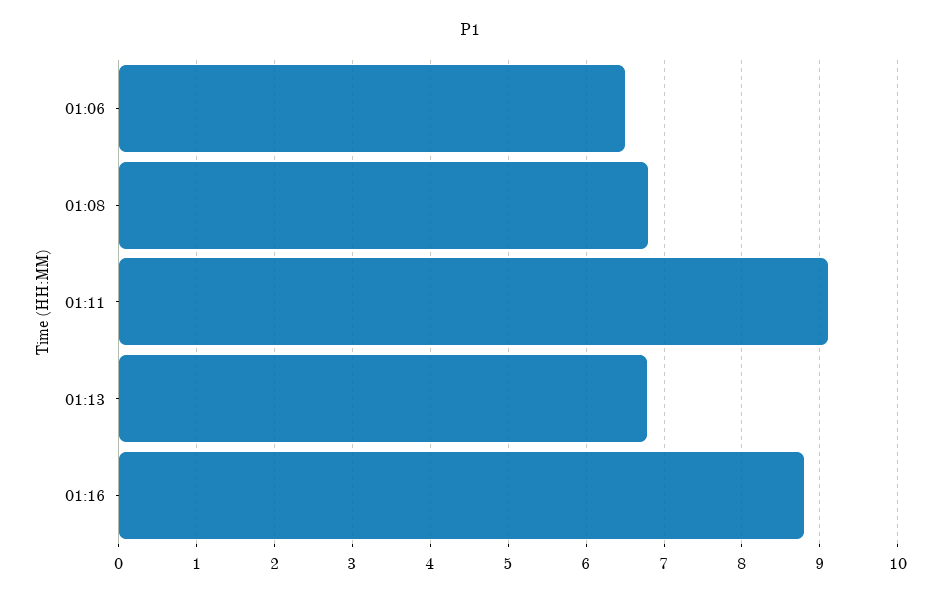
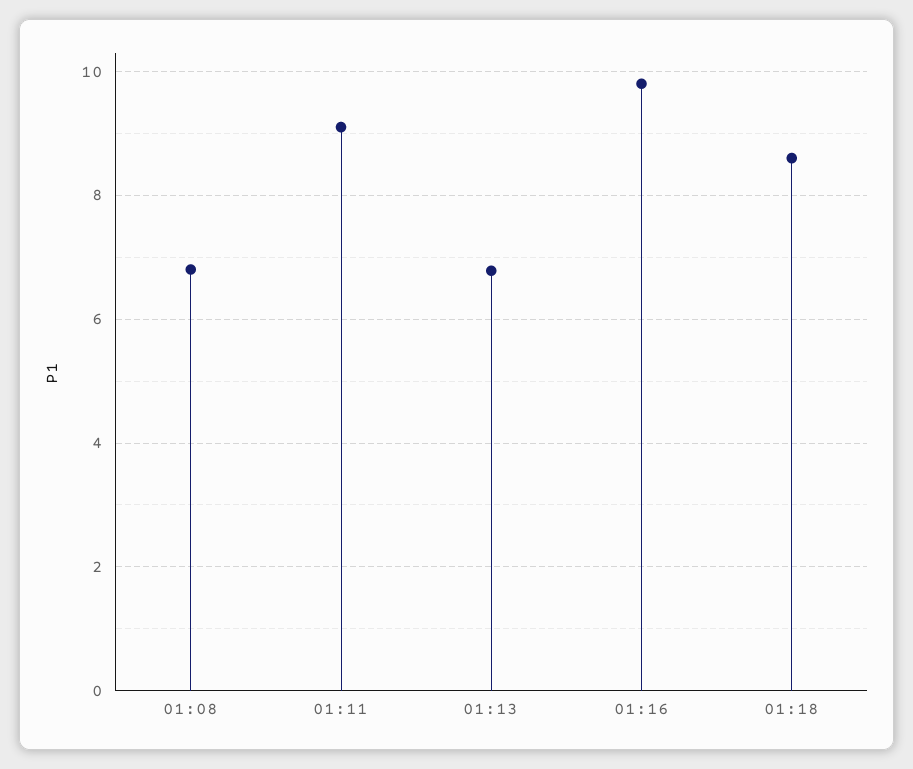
01:06: 6.5 -> none
01:16: 8.8 -> 9.8
01:18: none -> 8.6

